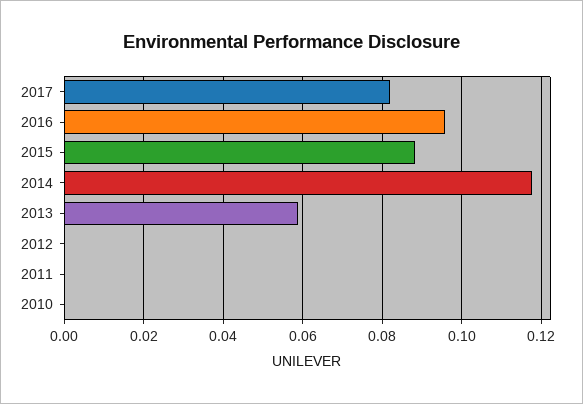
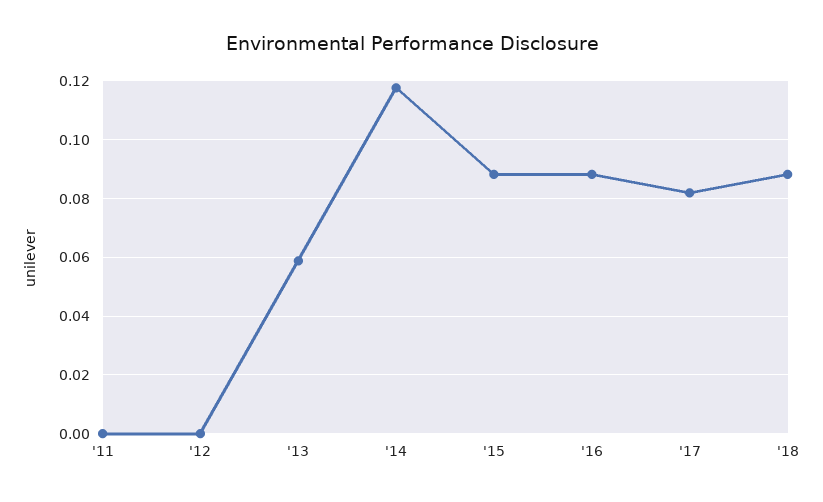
2016: 0.096 -> 0.0875
2010: 0 -> none
'18: none -> 0.0875

